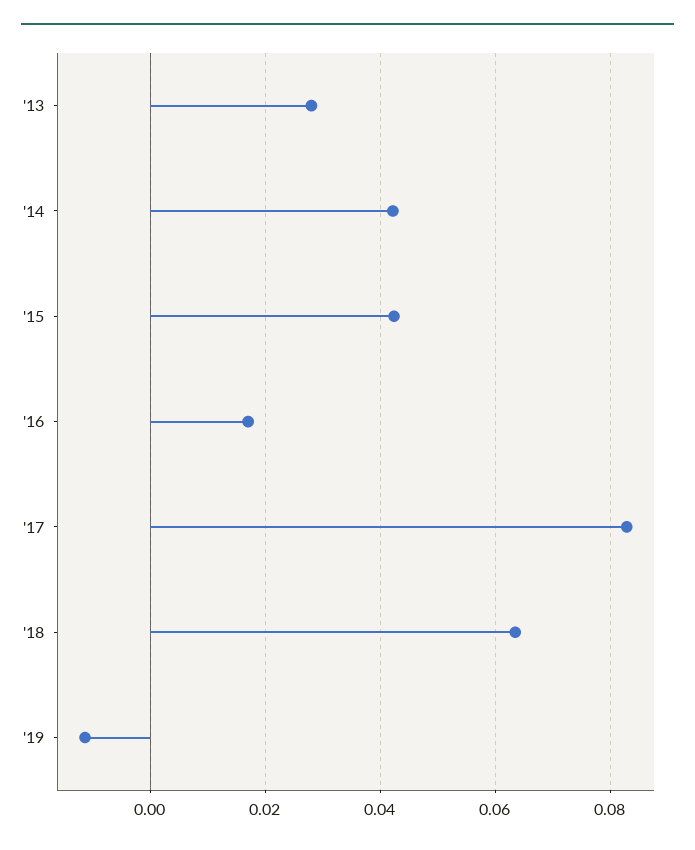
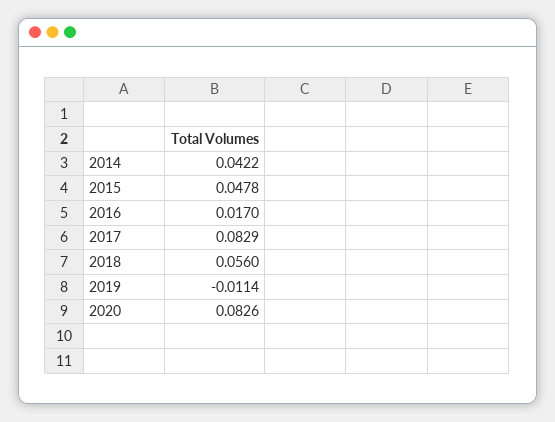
'13: 0.028 -> none
'15: 0.042 -> 0.0478
'18: 0.064 -> 0.056
2020: none -> 0.0826

